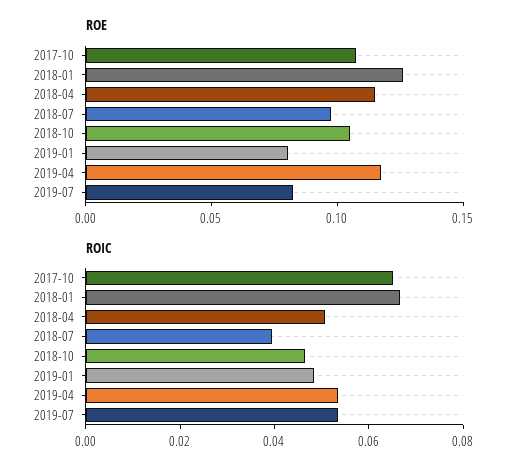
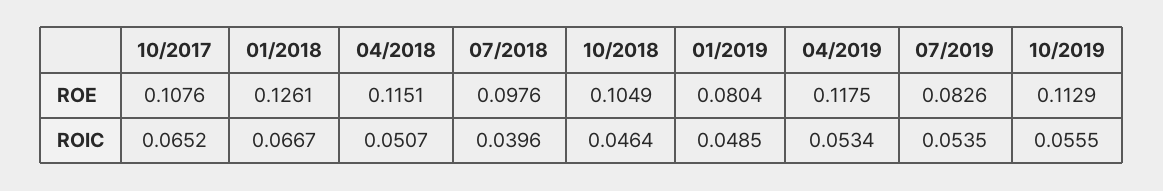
ROE, 10/2019: none -> 0.1129
ROIC, 10/2019: none -> 0.0555

